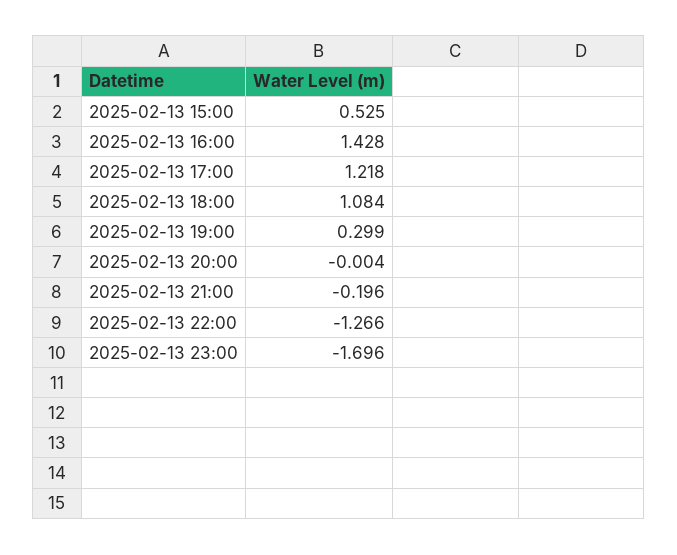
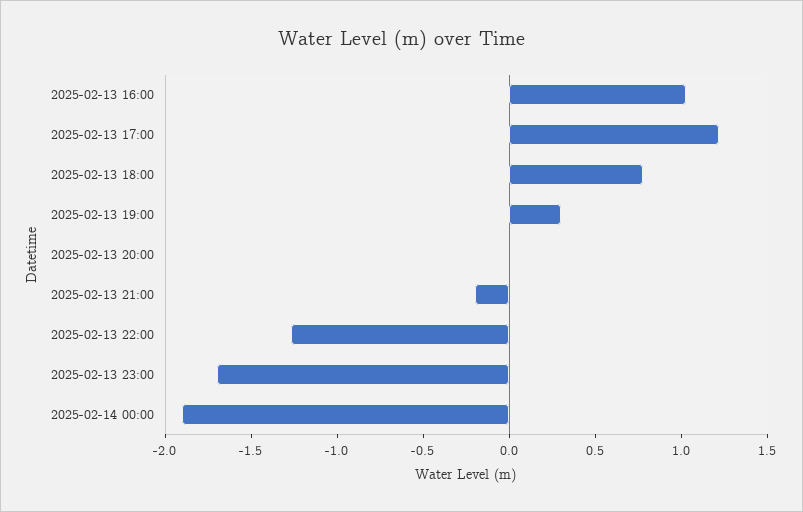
2025-02-13 15:00: 0.525 -> none
2025-02-13 16:00: 1.428 -> 1
2025-02-13 18:00: 1.084 -> 0.8
2025-02-14 00:00: none -> -1.9

